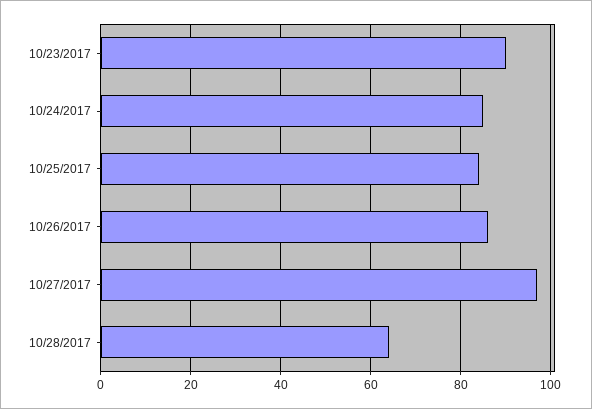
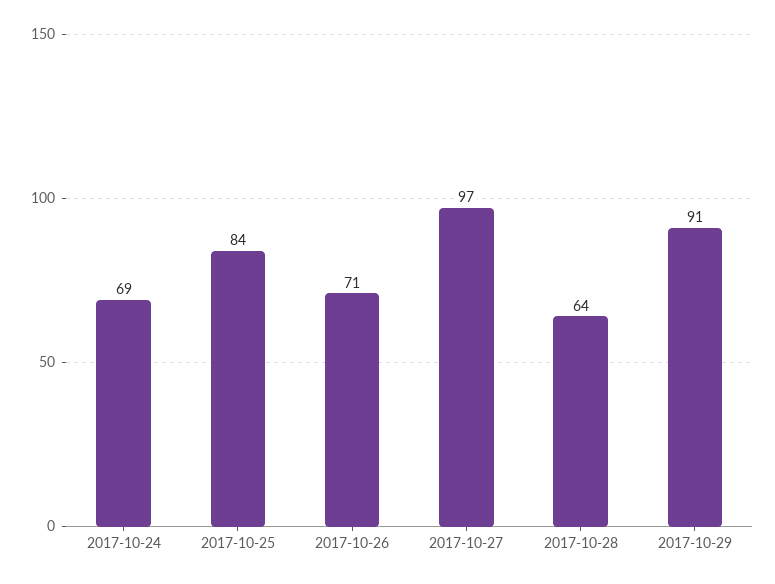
10/23/2017: 90 -> none
10/24/2017: 85 -> 69
10/26/2017: 85 -> 71
2017-10-29: none -> 91

